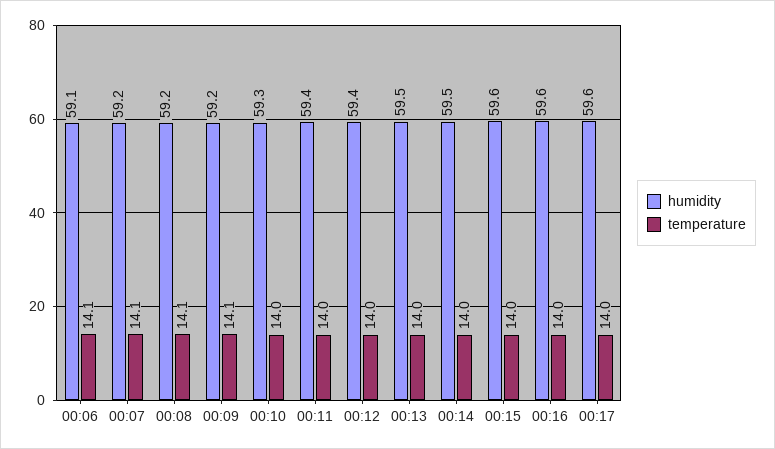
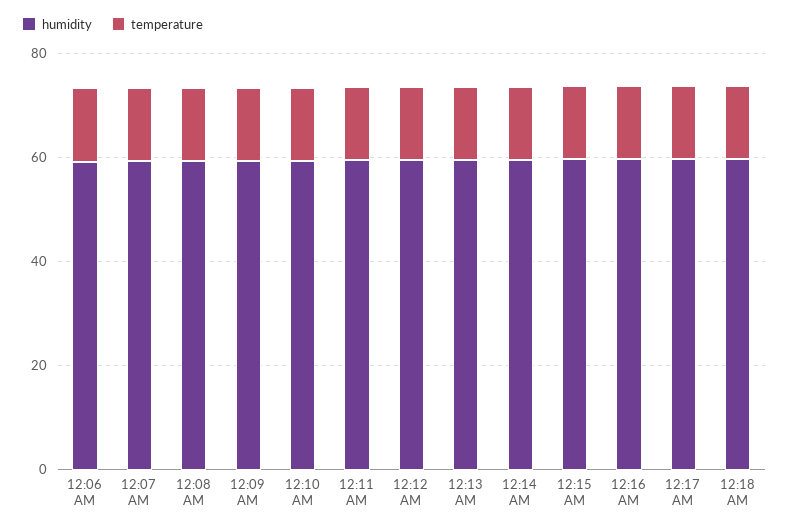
humidity, 12:18 AM: none -> 60
temperature, 12:18 AM: none -> 15

